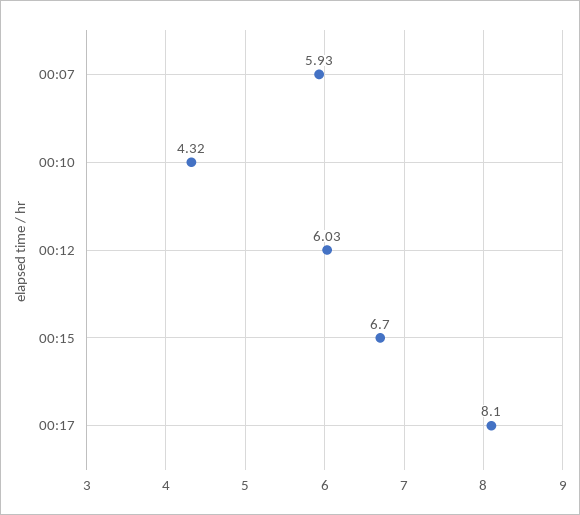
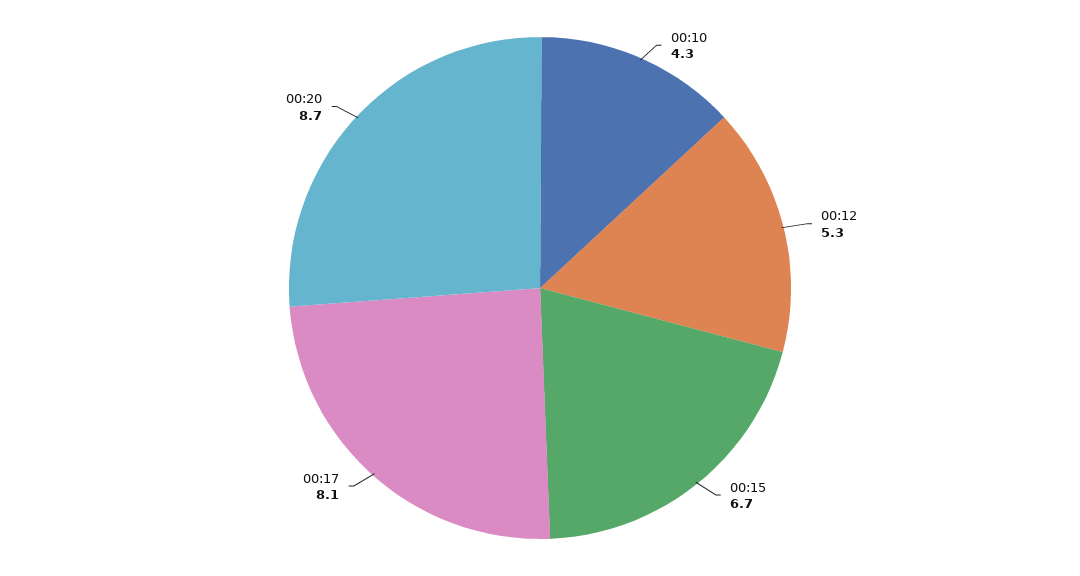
00:07: 5.93 -> none
00:12: 6.03 -> 5.3
00:20: none -> 8.7

